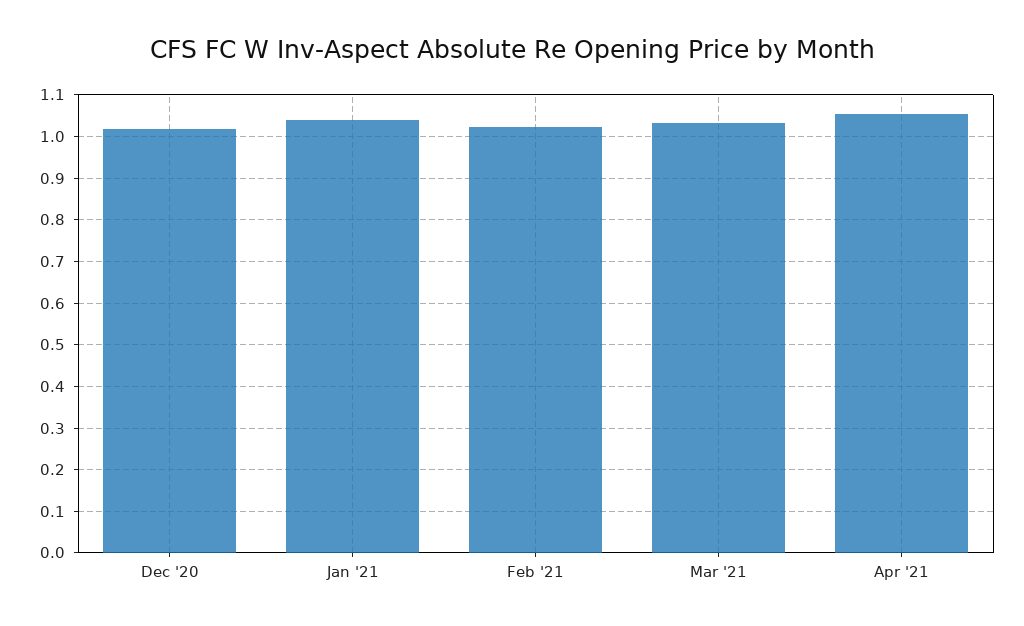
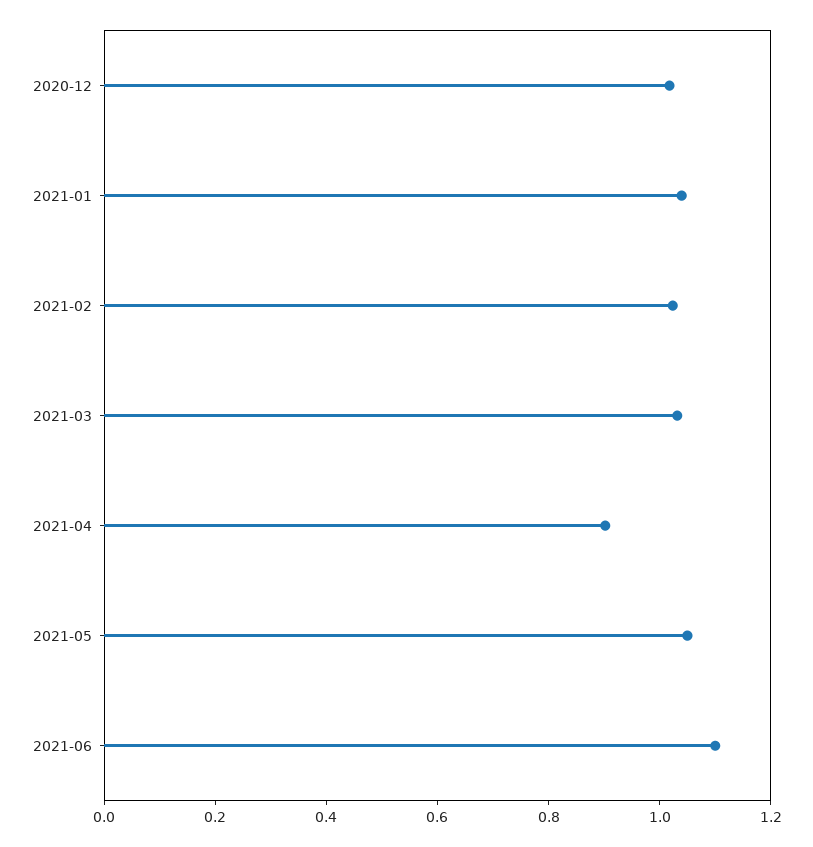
Apr '21: 1.06 -> 0.9
2021-05: none -> 1.05
2021-06: none -> 1.1

